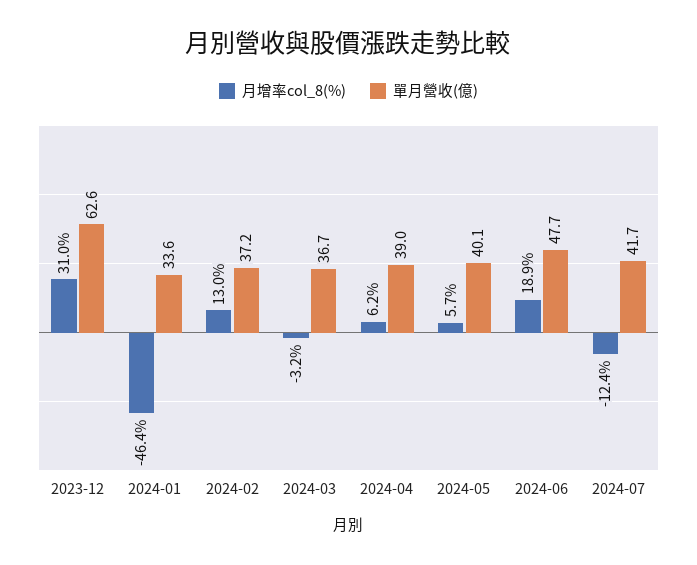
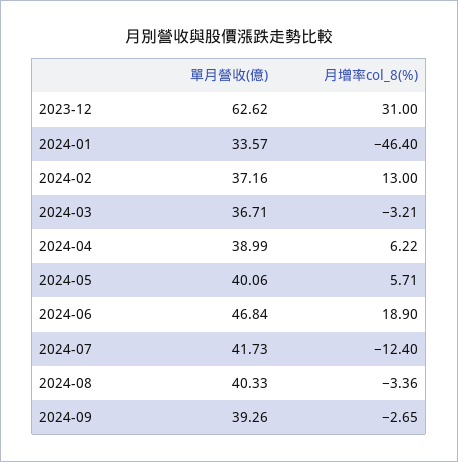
單月營收(億), 2024-06: 47.7 -> 46.84
單月營收(億), 2024-08: none -> 40.33
月增率col_8(%), 2024-08: none -> -3.36
單月營收(億), 2024-09: none -> 39.26
月增率col_8(%), 2024-09: none -> -2.65

